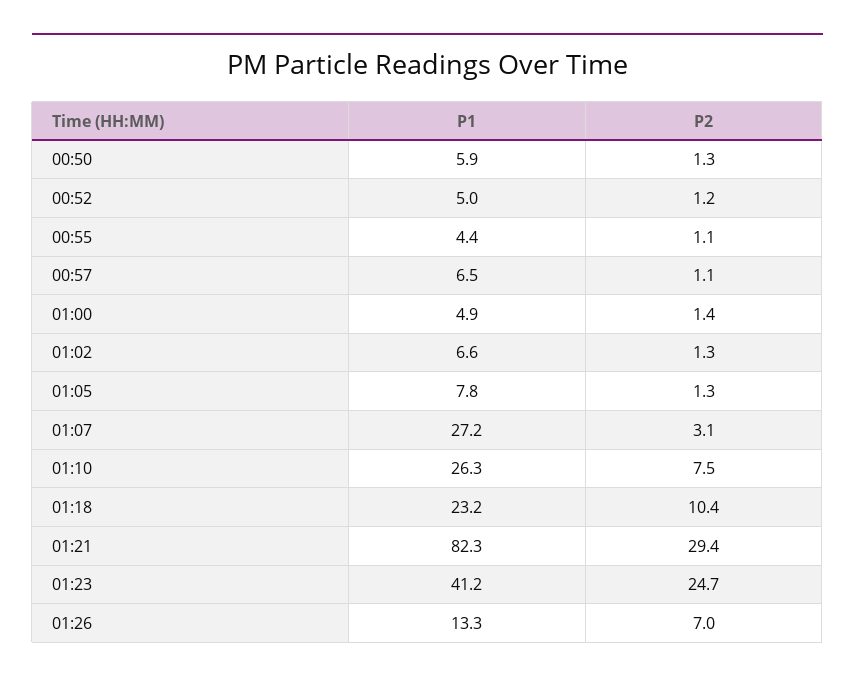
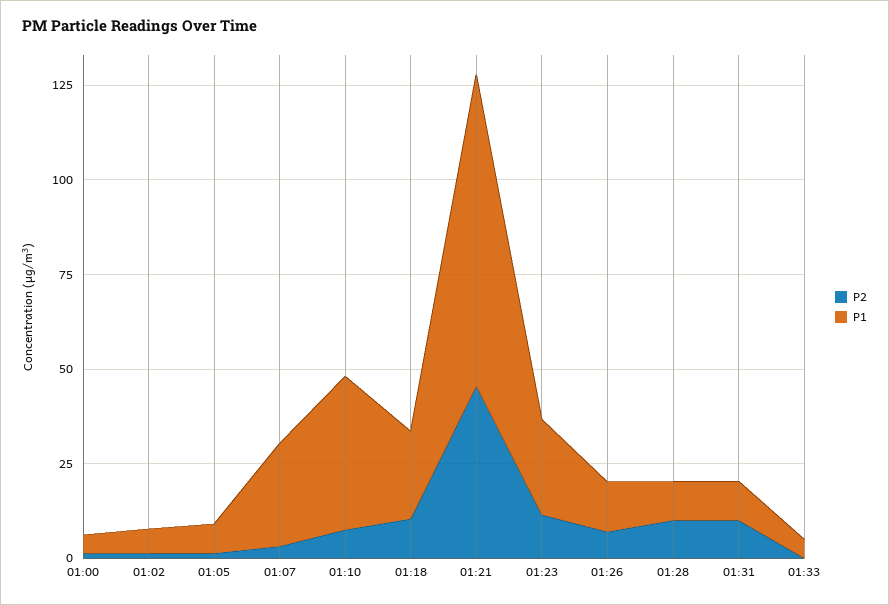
P1, 00:50: 5.9 -> none
P2, 00:50: 1.3 -> none
P1, 00:52: 5 -> none
P2, 00:52: 1.2 -> none
P1, 00:55: 4.4 -> none
P2, 00:55: 1.1 -> none
P1, 00:57: 6.5 -> none
P2, 00:57: 1.1 -> none
P1, 01:10: 26.3 -> 40
P2, 01:21: 29.4 -> 45
P1, 01:23: 41.2 -> 25
P2, 01:23: 24.7 -> 10
P2, 01:28: none -> 10
P1, 01:28: none -> 10
P2, 01:31: none -> 10
P1, 01:31: none -> 10
P2, 01:33: none -> 0
P1, 01:33: none -> 5

